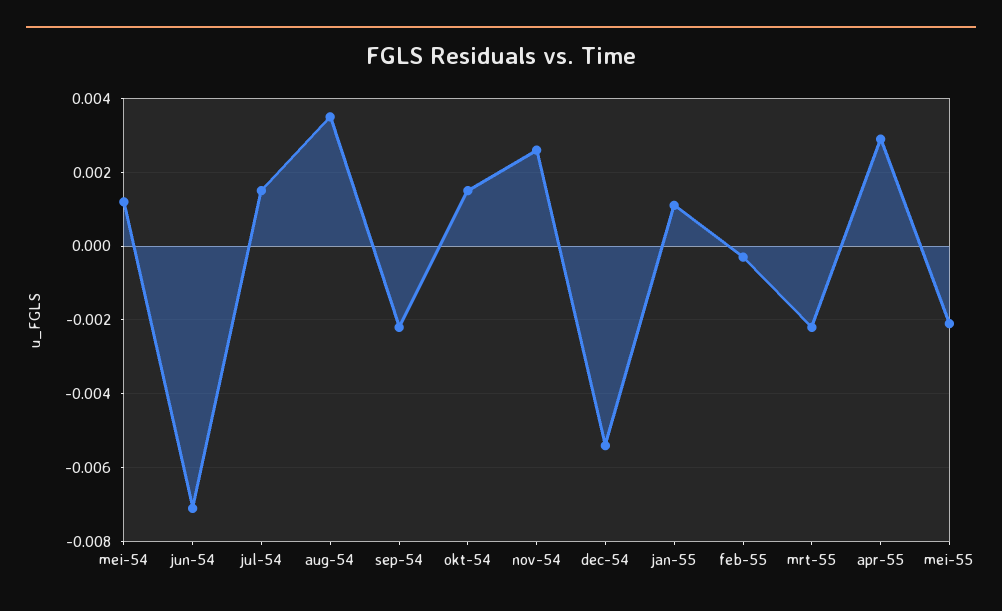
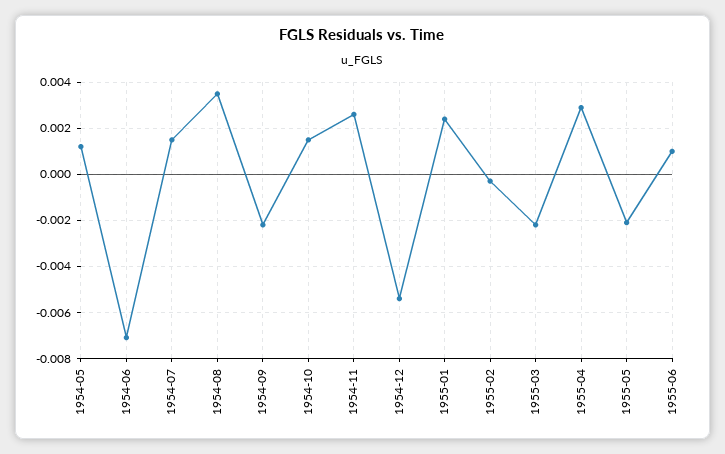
jan-55: 0.001 -> 0.0025
1955-06: none -> 0.001

